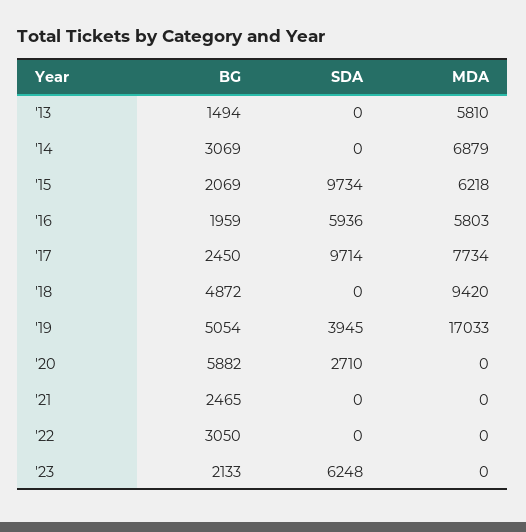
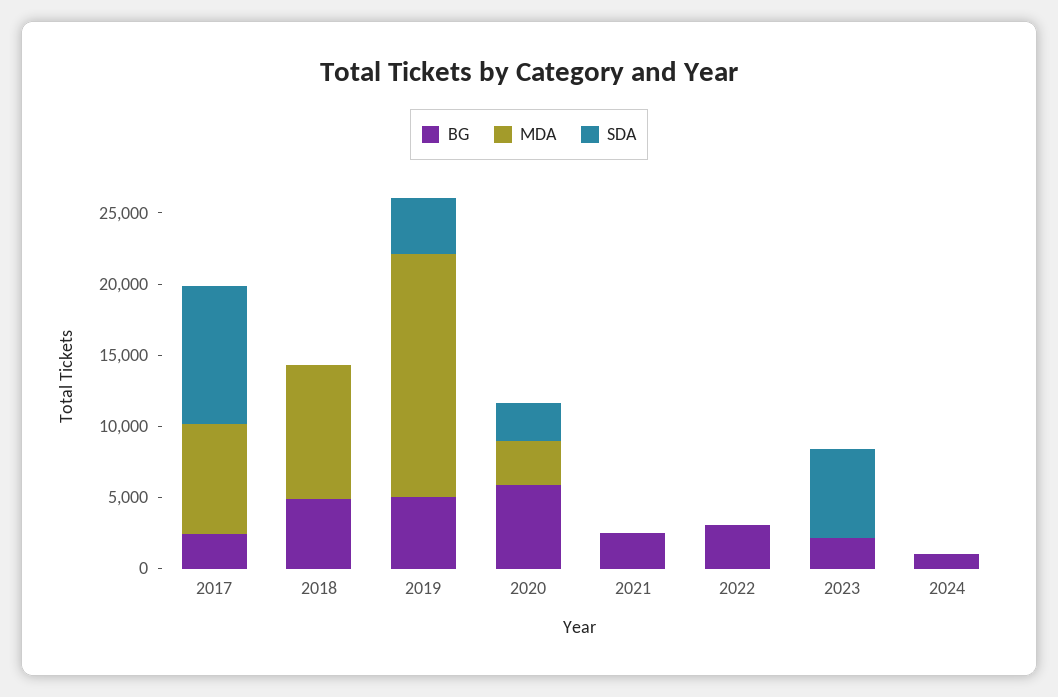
BG, '13: 1494 -> none
SDA, '13: 0 -> none
MDA, '13: 5810 -> none
BG, '14: 3069 -> none
SDA, '14: 0 -> none
MDA, '14: 6879 -> none
BG, '15: 2069 -> none
SDA, '15: 9734 -> none
MDA, '15: 6218 -> none
BG, '16: 1959 -> none
SDA, '16: 5936 -> none
MDA, '16: 5803 -> none
MDA, '20: 0 -> 3000
BG, 2024: none -> 1000
MDA, 2024: none -> 0
SDA, 2024: none -> 0

